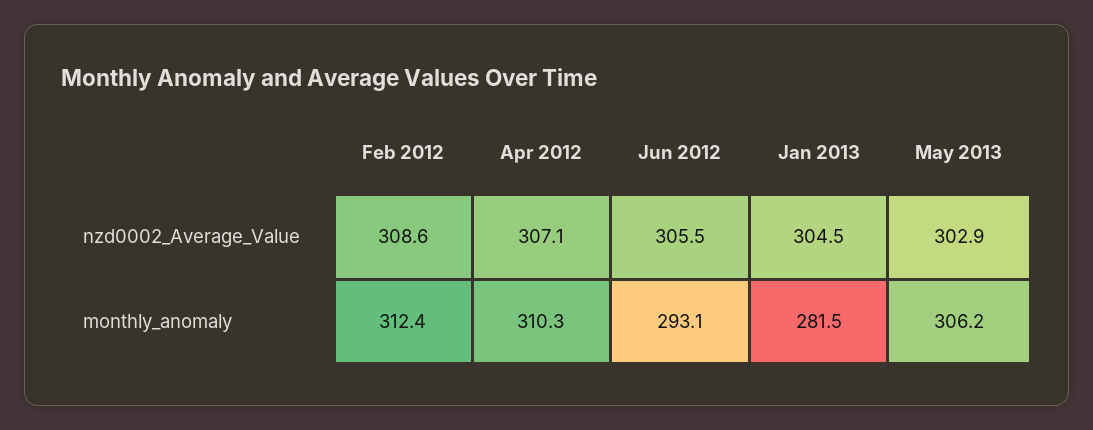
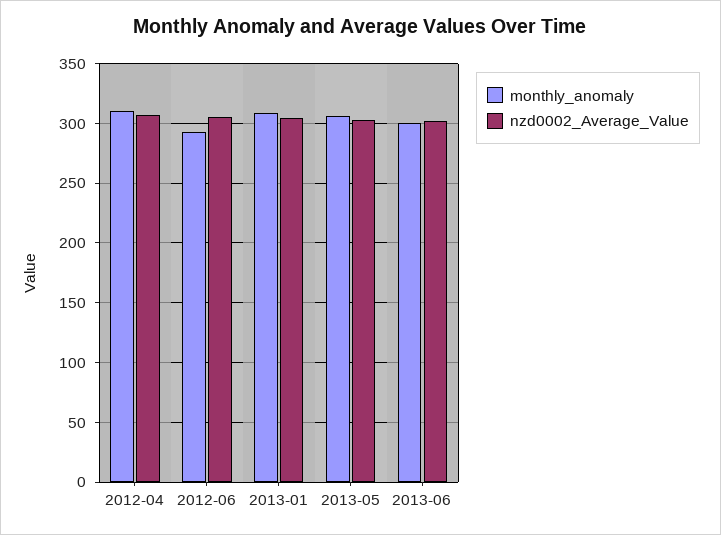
nzd0002_Average_Value, Feb 2012: 308.6 -> none
monthly_anomaly, Feb 2012: 312.4 -> none
monthly_anomaly, Jan 2013: 281.5 -> 310
monthly_anomaly, 2013-06: none -> 300
nzd0002_Average_Value, 2013-06: none -> 300

